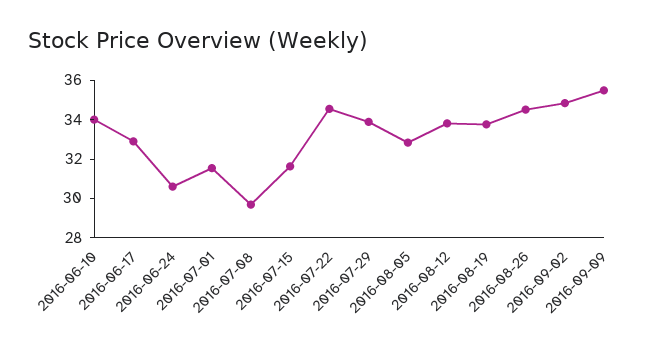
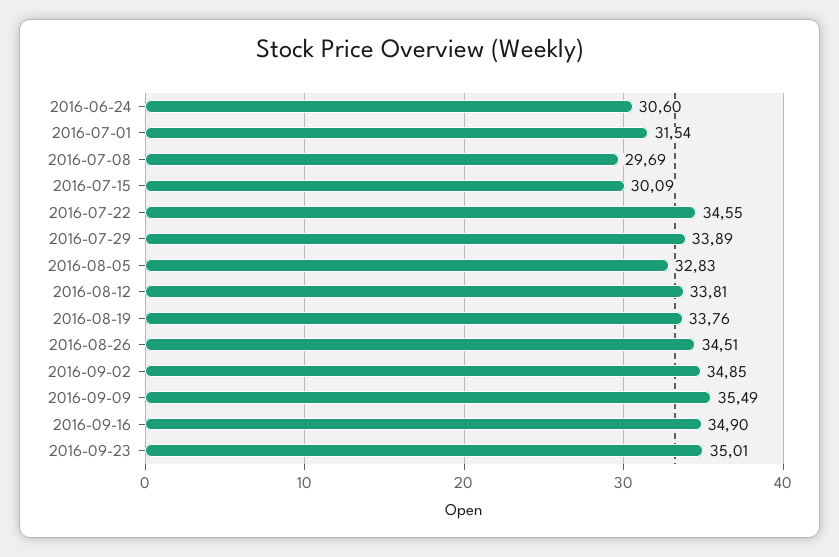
2016-06-10: 34 -> none
2016-06-17: 33 -> none
2016-07-15: 31.5 -> 30.09
2016-09-16: none -> 34.9
2016-09-23: none -> 35.01

